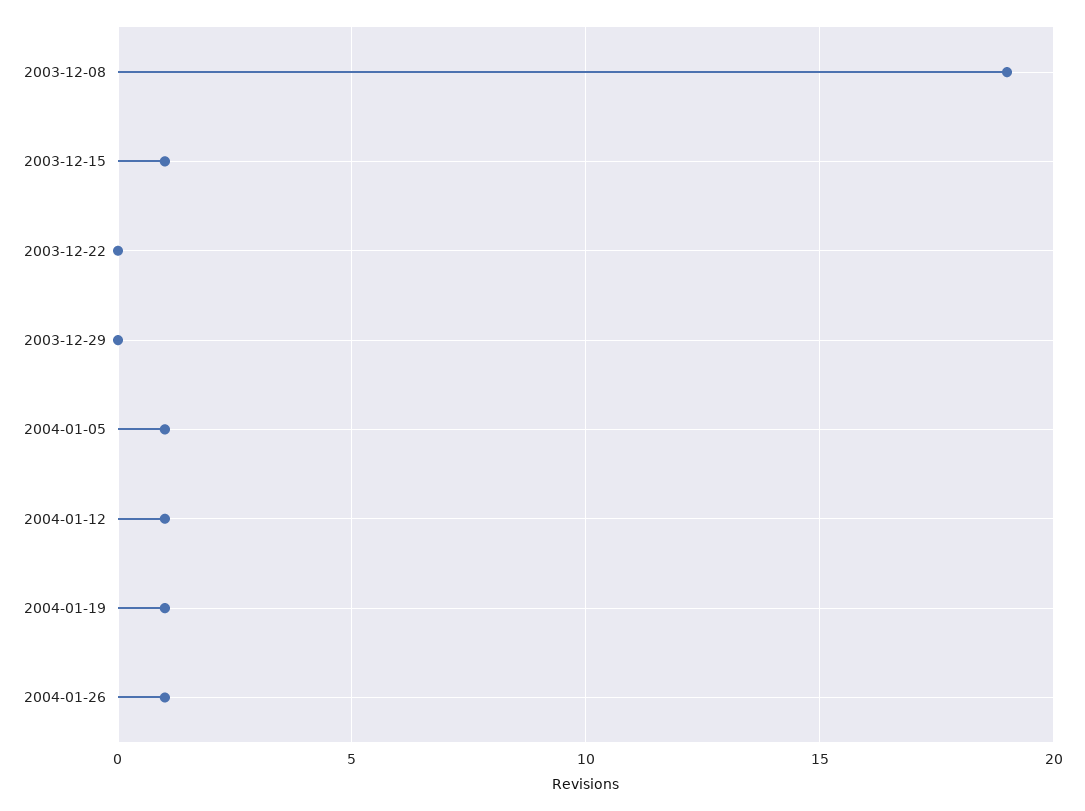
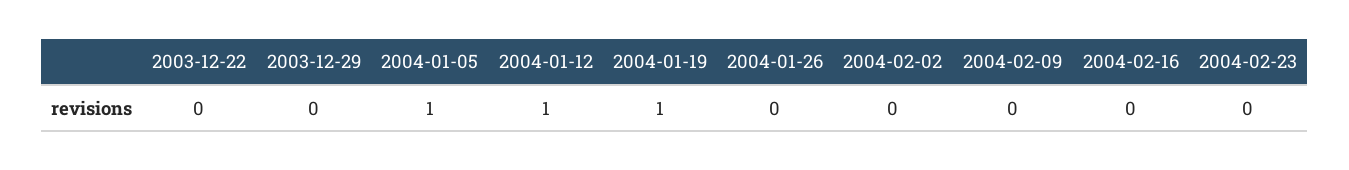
2003-12-08: 19 -> none
2003-12-15: 1 -> none
2004-01-26: 1 -> 0
2004-02-02: none -> 0
2004-02-09: none -> 0
2004-02-16: none -> 0
2004-02-23: none -> 0

